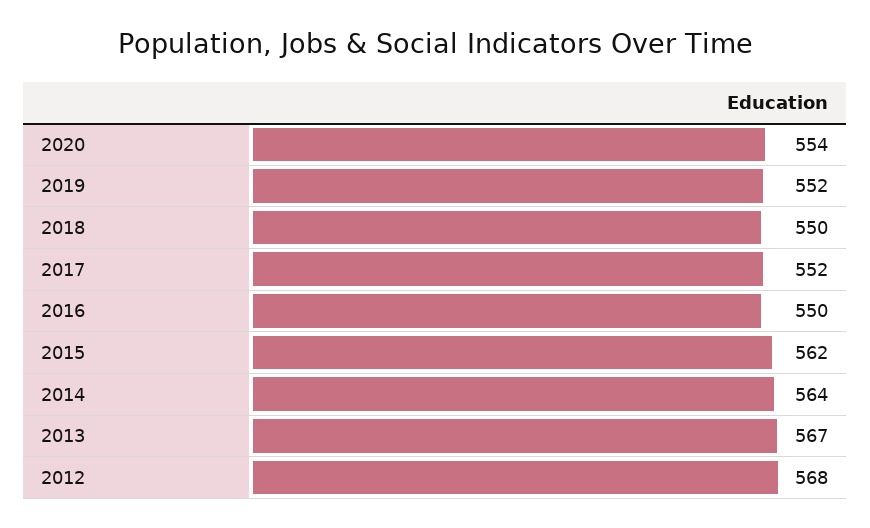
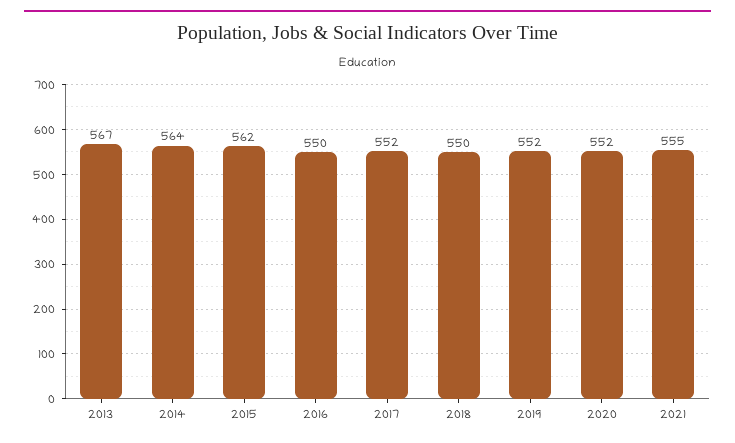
2020: 554 -> 552
2012: 568 -> none
2021: none -> 555

